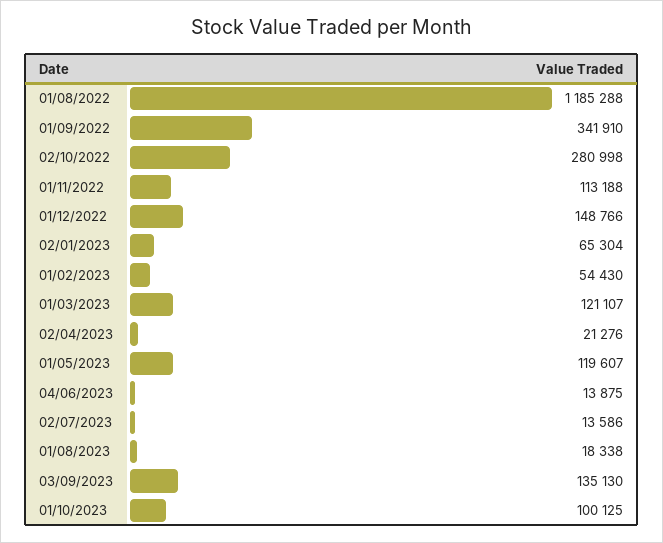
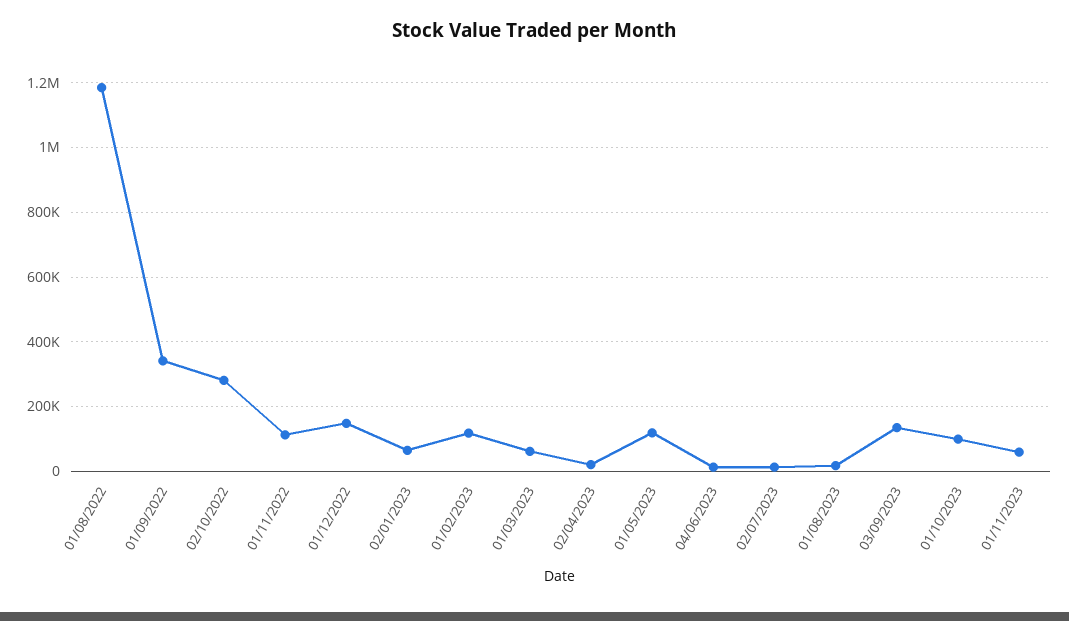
01/02/2023: 54430 -> 120000
01/03/2023: 121107 -> 60000
01/11/2023: none -> 60000

